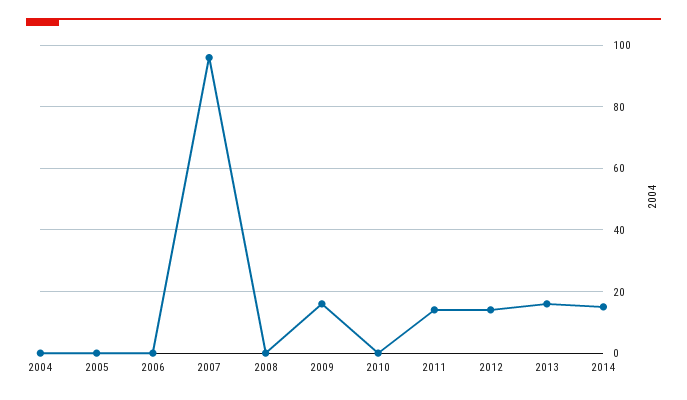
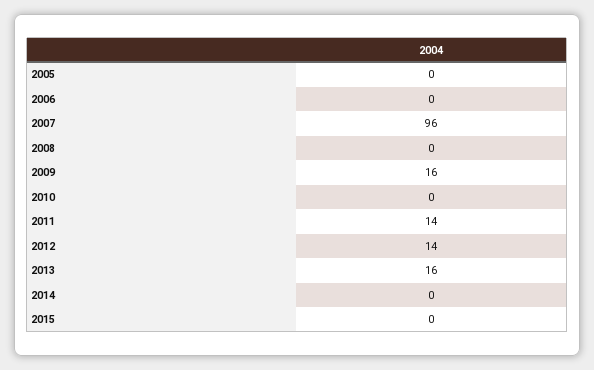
2004: 0 -> none
2014: 15 -> 0
2015: none -> 0

